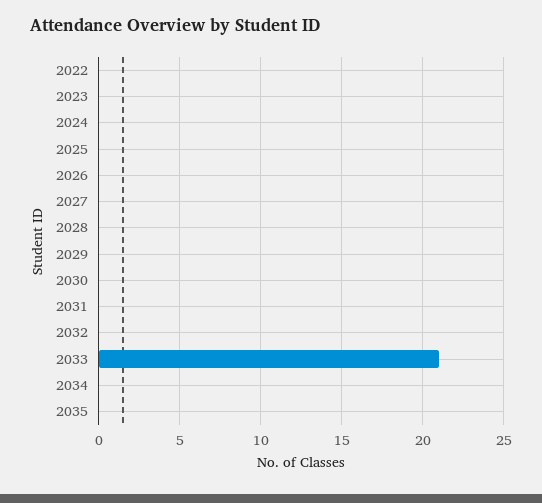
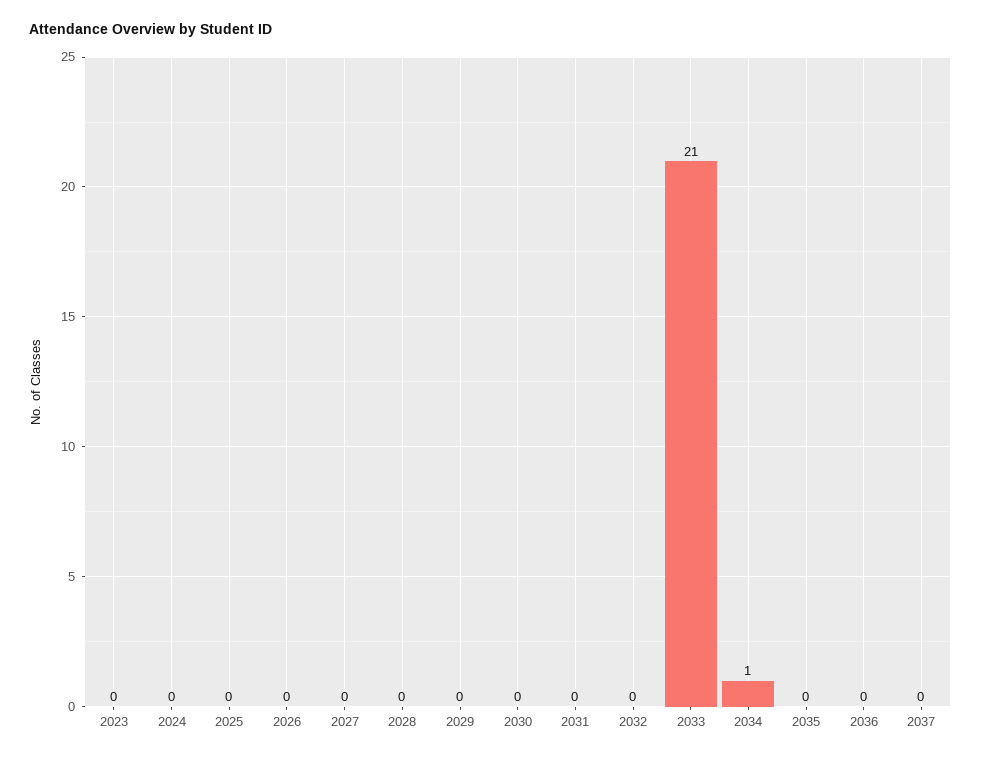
2022: 0 -> none
2034: 0 -> 1
2036: none -> 0
2037: none -> 0

